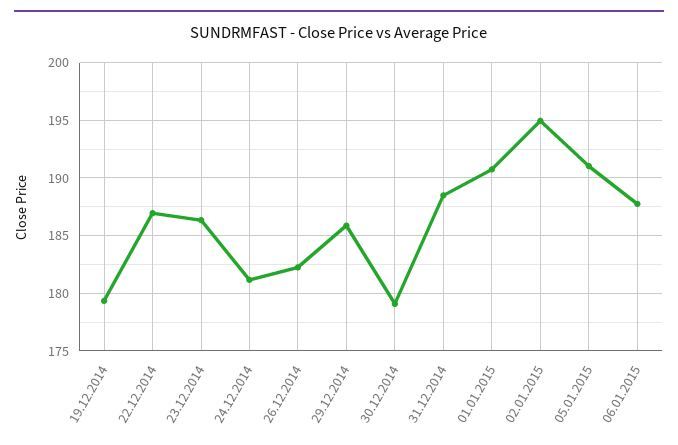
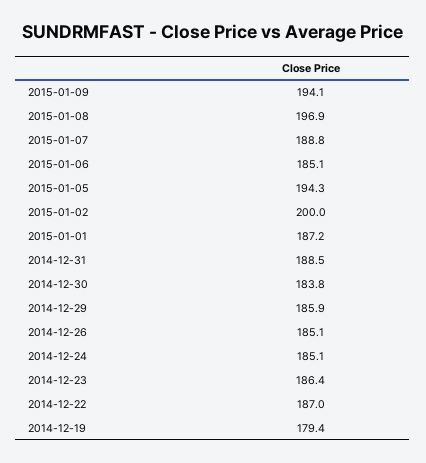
24.12.2014: 181 -> 185.1
26.12.2014: 182 -> 185.1
30.12.2014: 179 -> 183.8
01.01.2015: 191 -> 187.2
02.01.2015: 195 -> 200
05.01.2015: 191 -> 194.3
06.01.2015: 188 -> 185.1
2015-01-09: none -> 194.1
2015-01-08: none -> 196.9
2015-01-07: none -> 188.8

